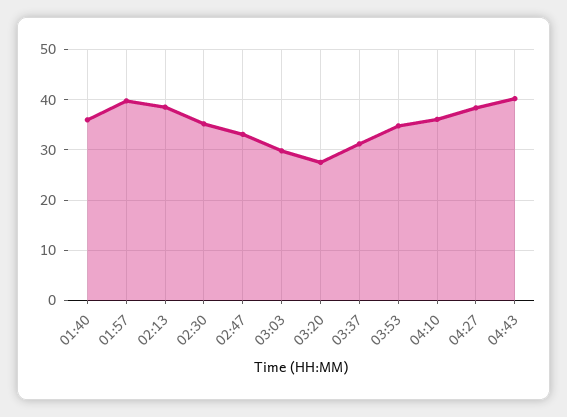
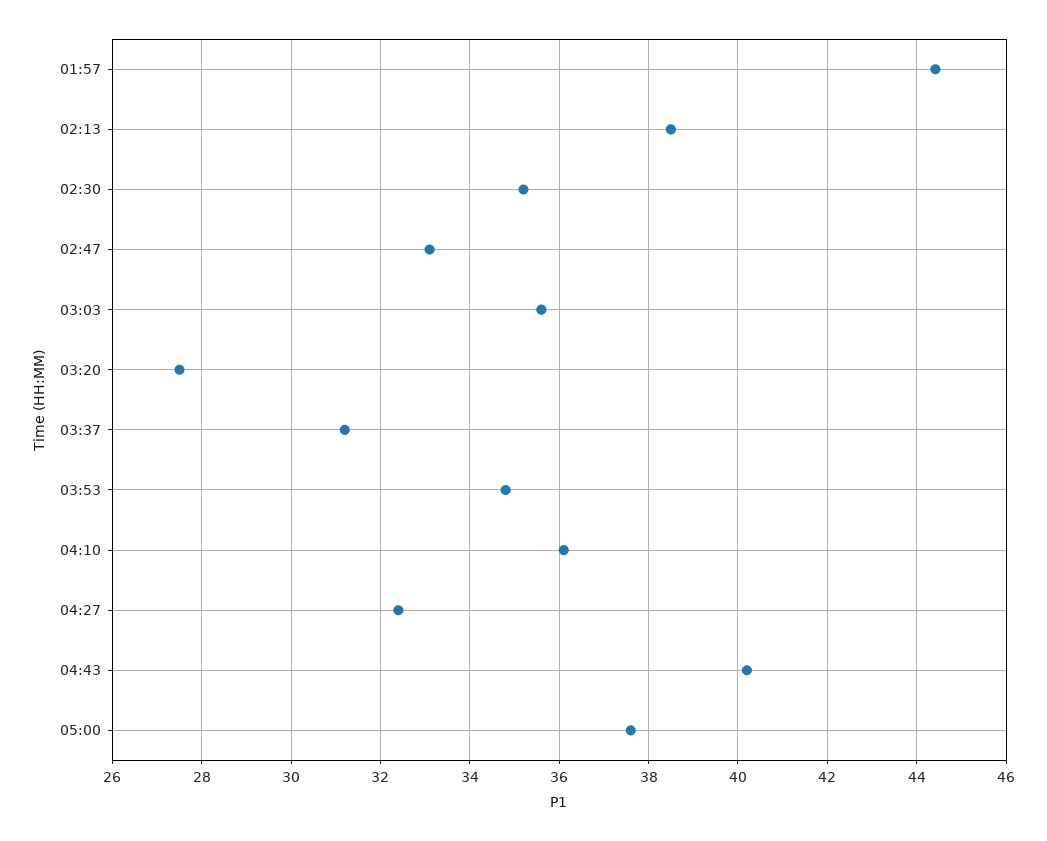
01:40: 36 -> none
01:57: 40 -> 44.4
03:03: 30 -> 35.6
04:27: 38 -> 32.4
05:00: none -> 37.6

